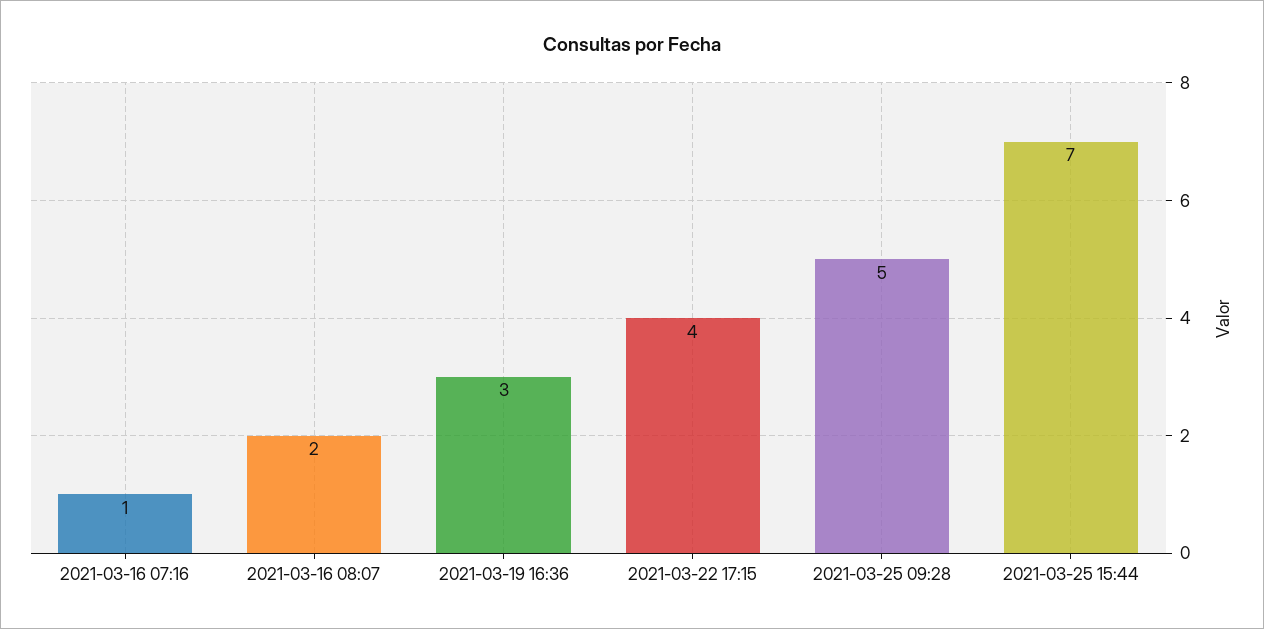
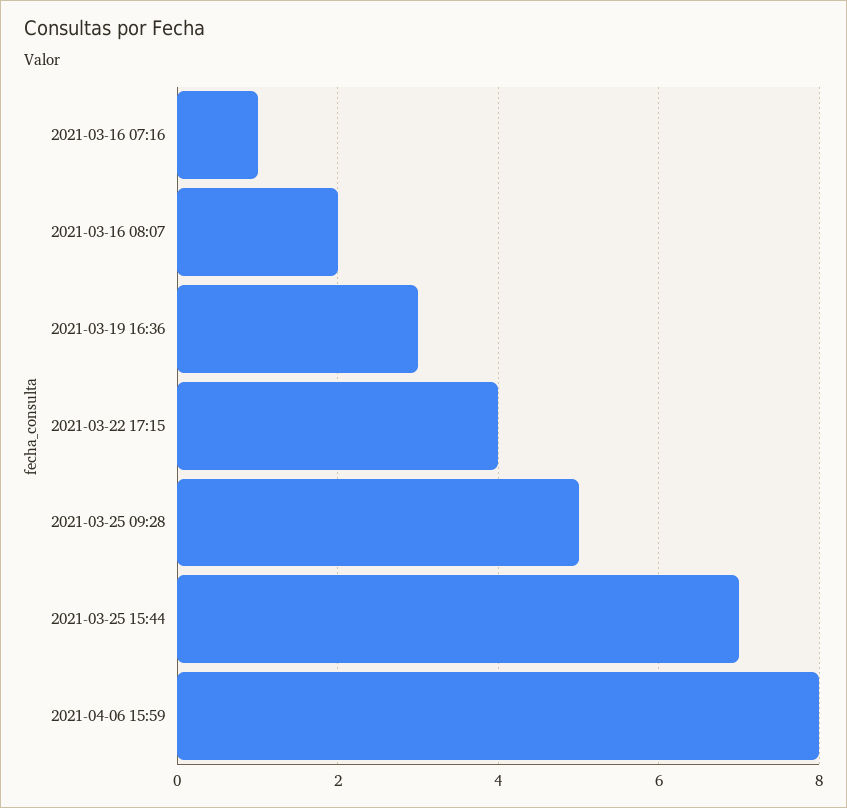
2021-04-06 15:59: none -> 8

